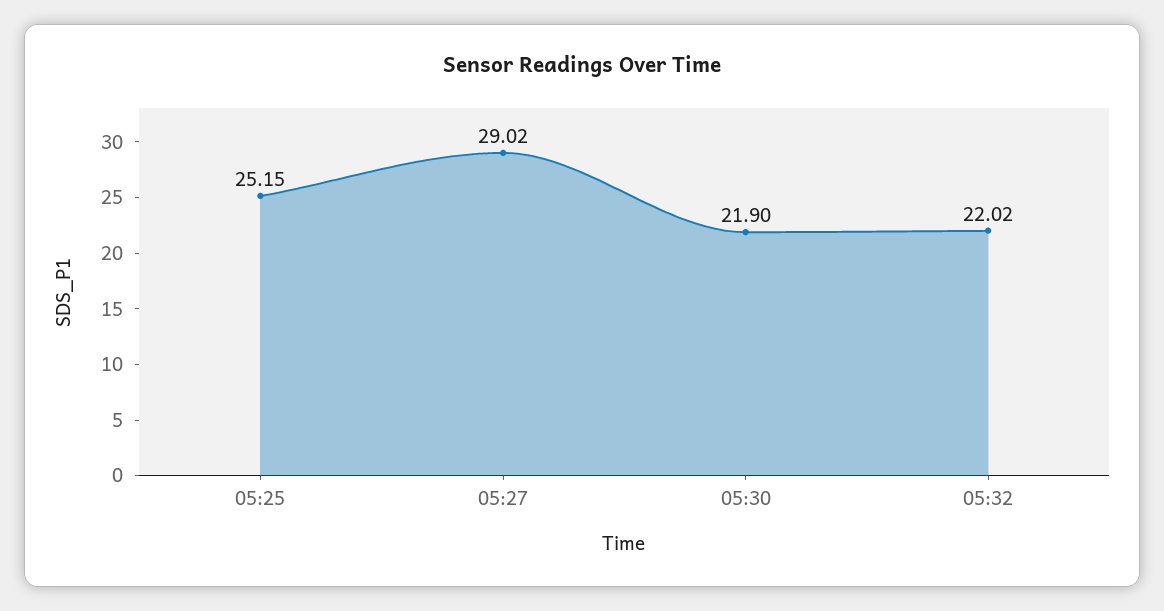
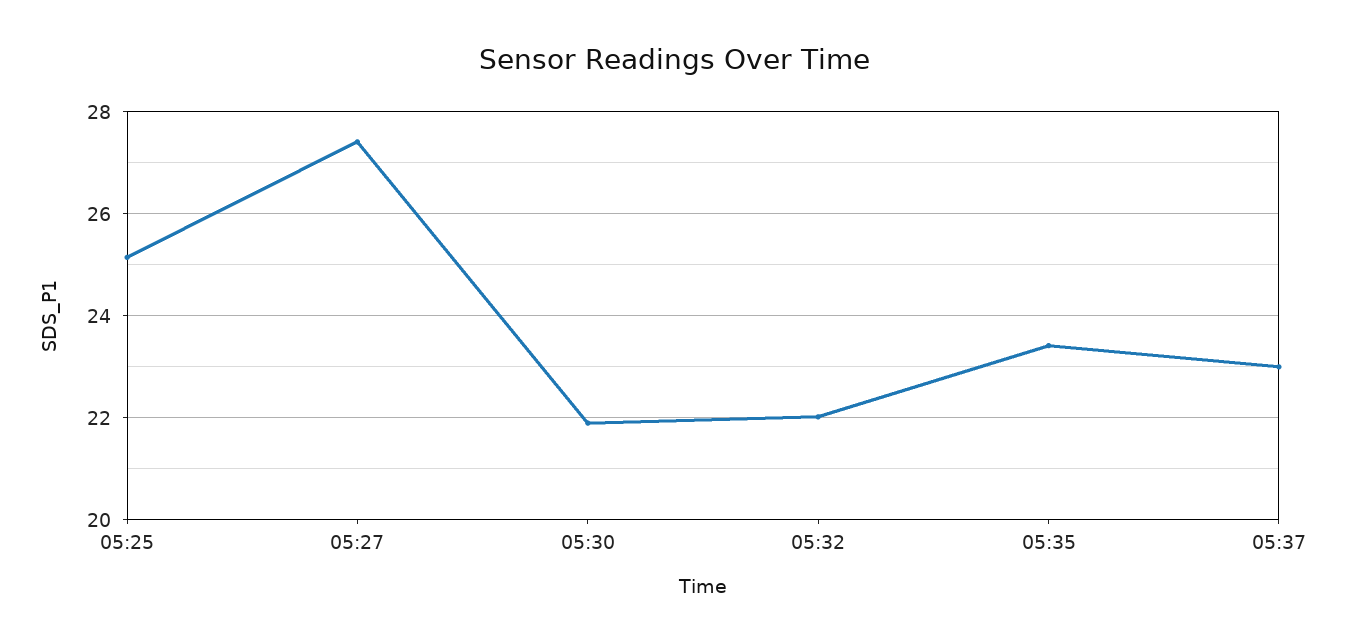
05:27: 29.02 -> 27.4
05:35: none -> 23.4
05:37: none -> 23

